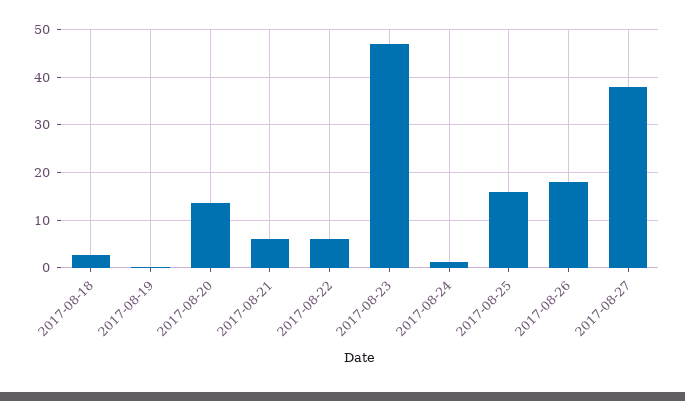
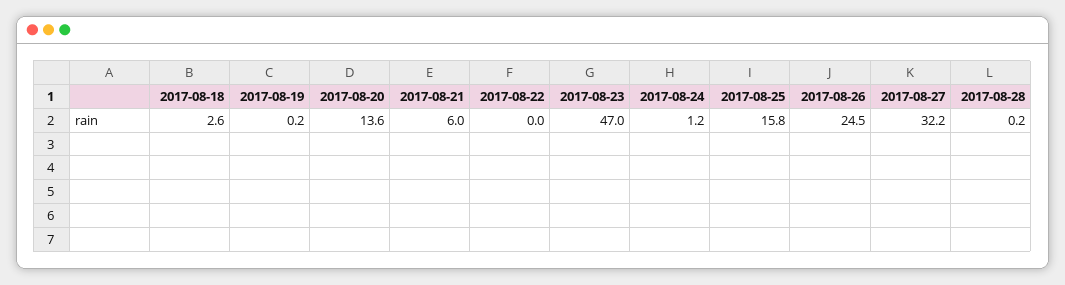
2017-08-22: 6 -> 0
2017-08-26: 18 -> 24.5
2017-08-27: 38 -> 32.2
2017-08-28: none -> 0.2

